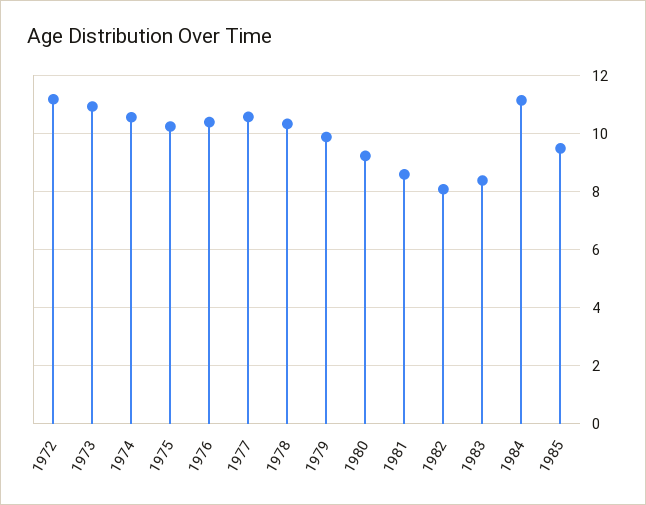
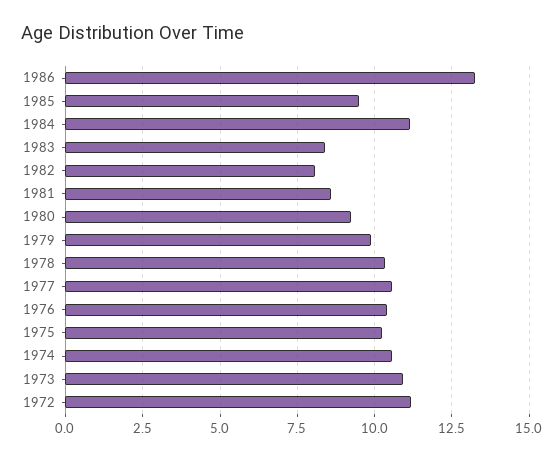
1986: none -> 13.25

